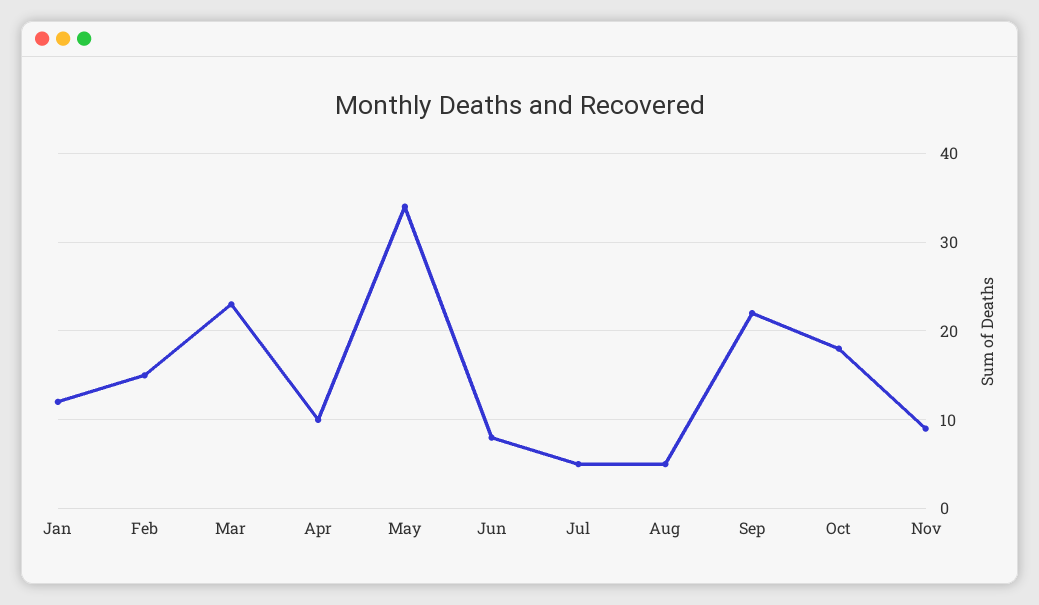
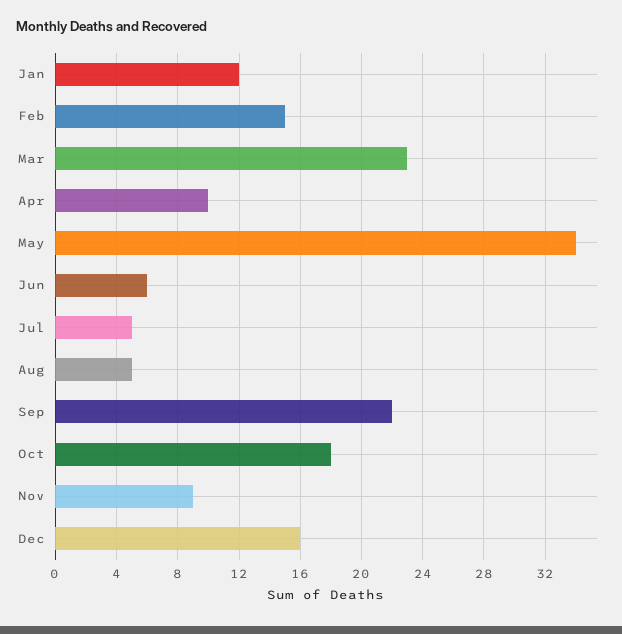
Jun: 8 -> 6
Dec: none -> 16

